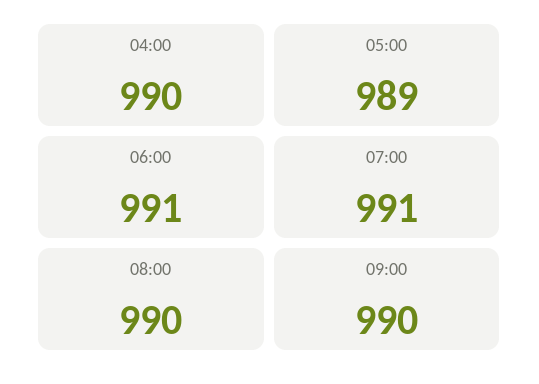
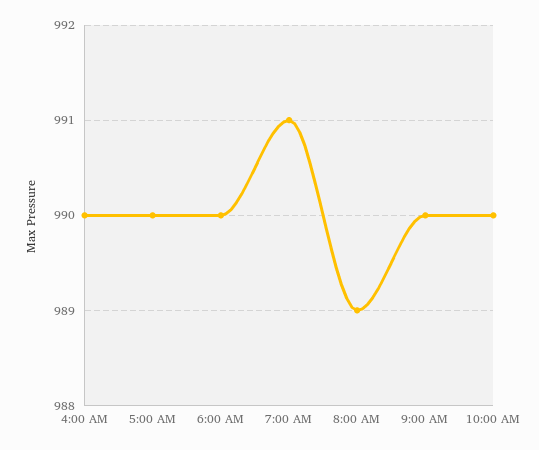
05:00: 989 -> 990
06:00: 991 -> 990
08:00: 990 -> 989
10:00 AM: none -> 990

